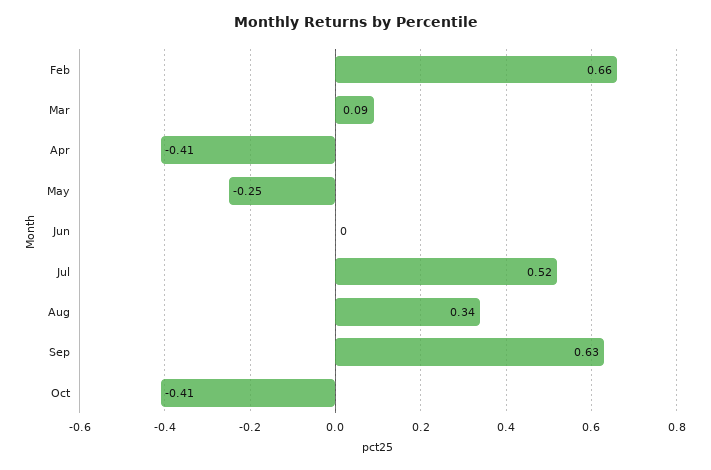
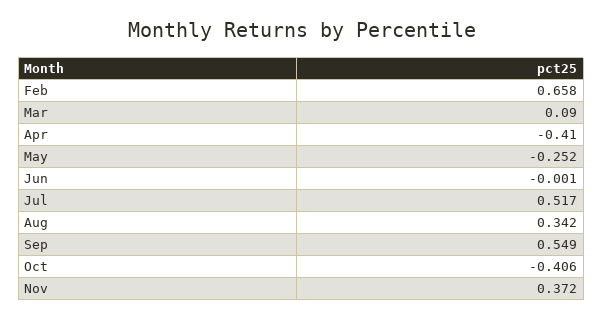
Sep: 0.63 -> 0.549
Nov: none -> 0.372

